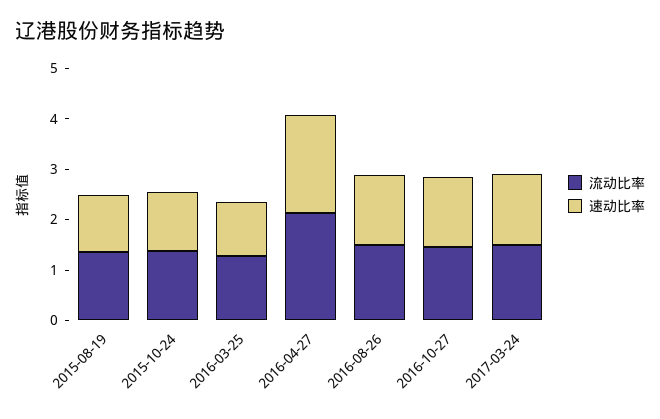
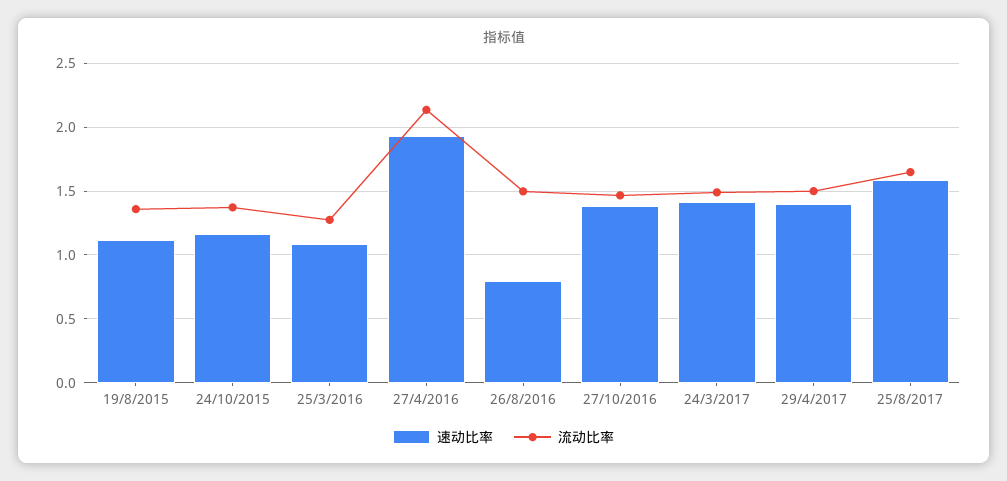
速动比率, 2016-08-26: 1.4 -> 0.8
速动比率, 29/4/2017: none -> 1.4
流动比率, 29/4/2017: none -> 1.5
速动比率, 25/8/2017: none -> 1.6
流动比率, 25/8/2017: none -> 1.65

